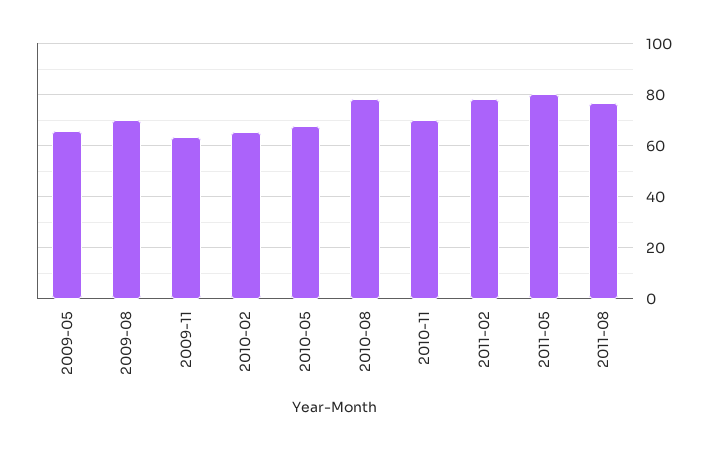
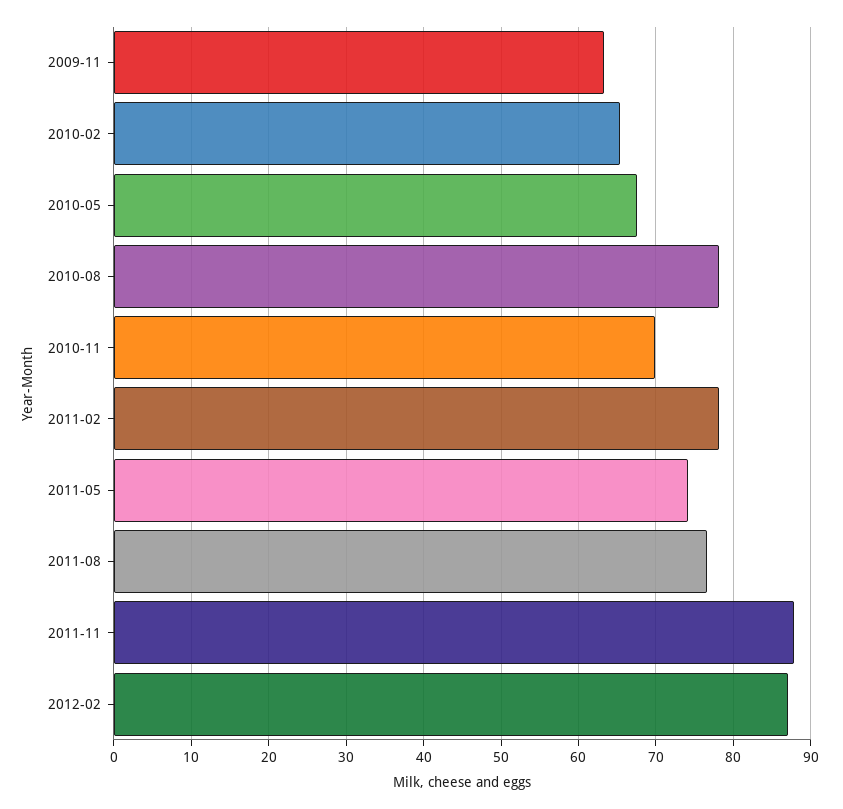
2009-05: 65 -> none
2009-08: 70 -> none
2011-05: 80 -> 74
2011-11: none -> 88
2012-02: none -> 87

